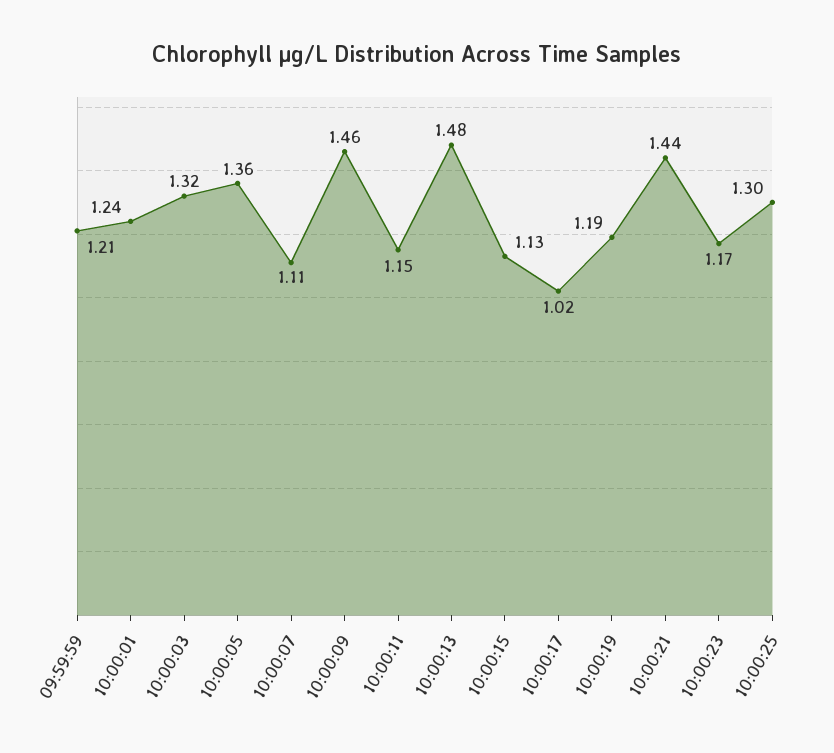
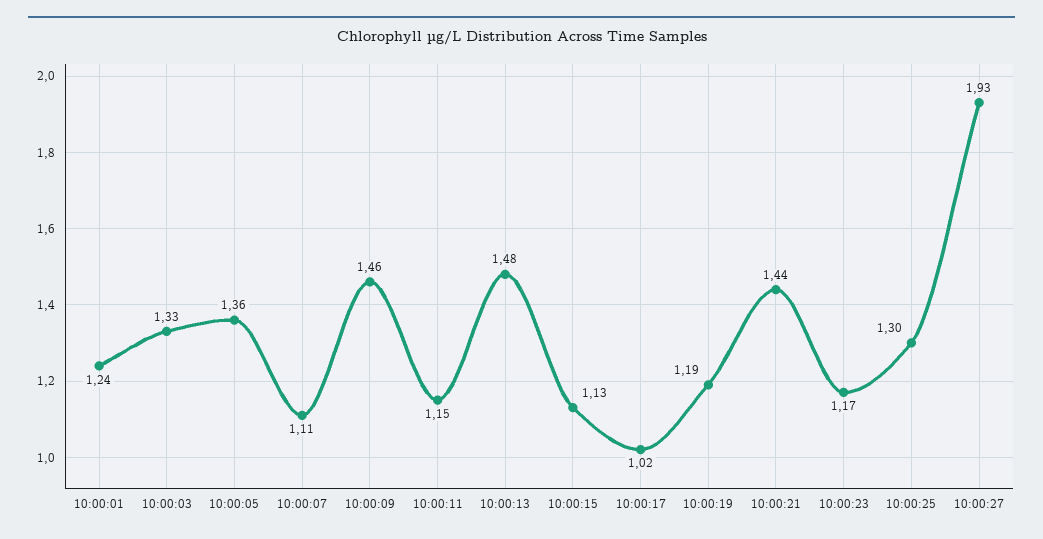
09:59:59: 1.21 -> none
10:00:03: 1.32 -> 1.33
10:00:27: none -> 1.93

